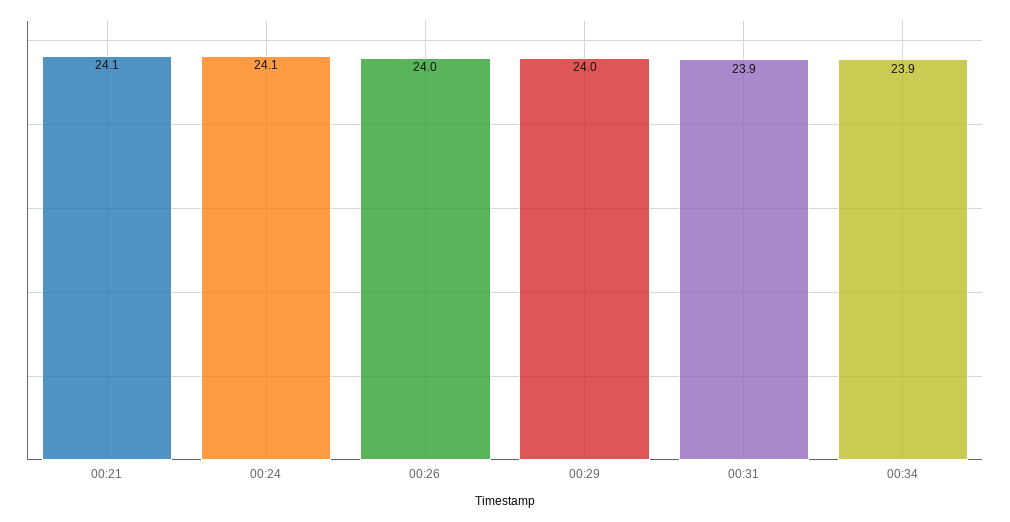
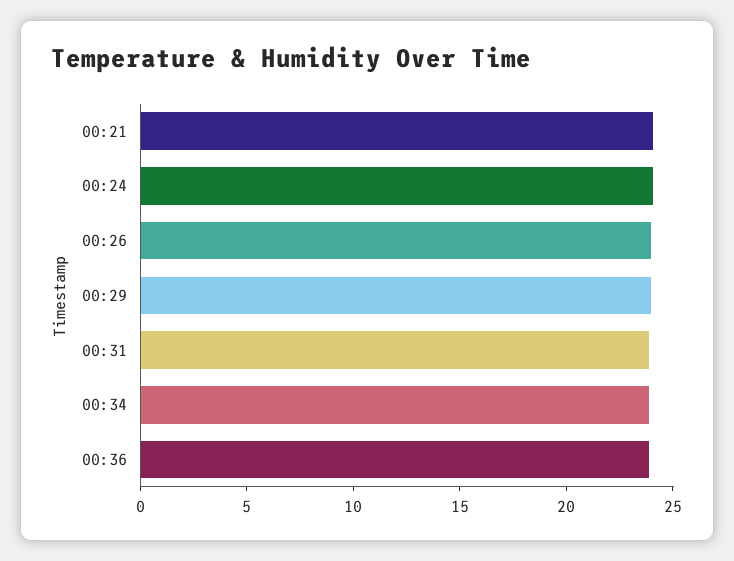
00:36: none -> 24

